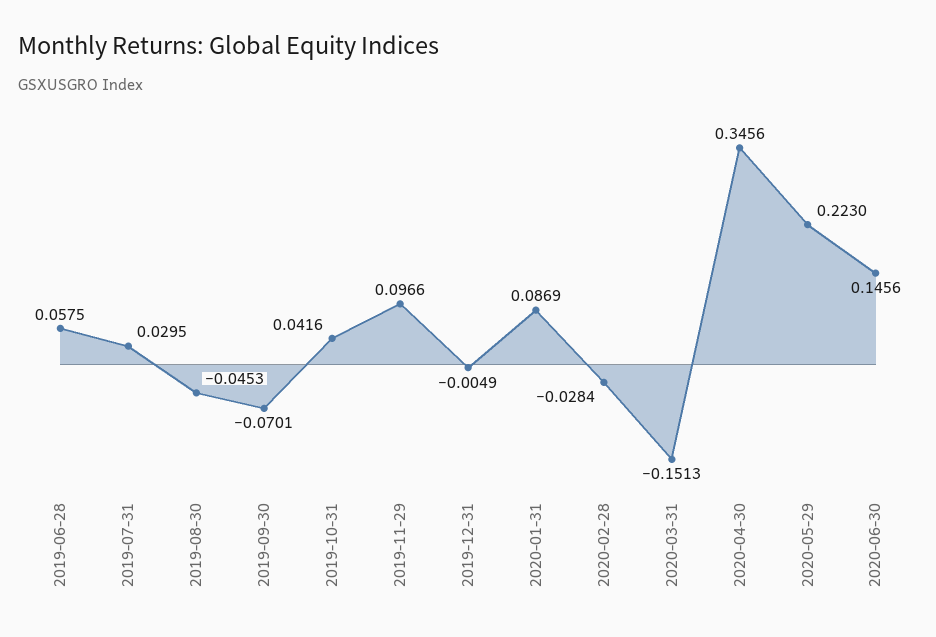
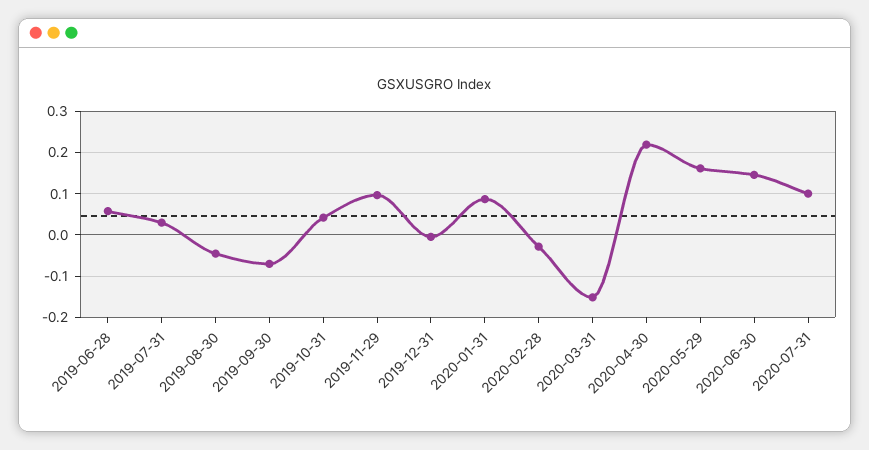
2020-04-30: 0.3456 -> 0.22
2020-05-29: 0.223 -> 0.16
2020-07-31: none -> 0.1

